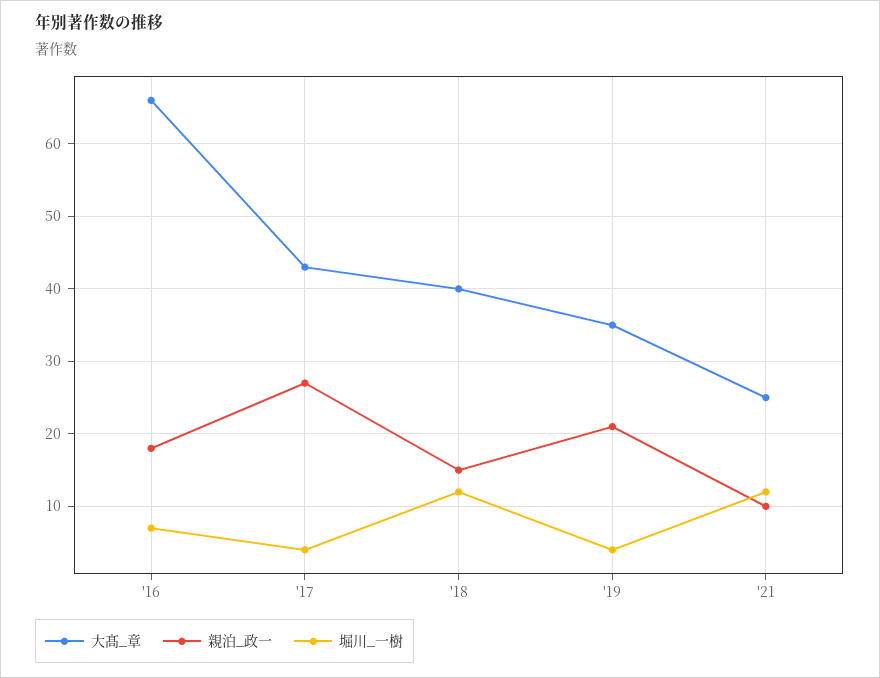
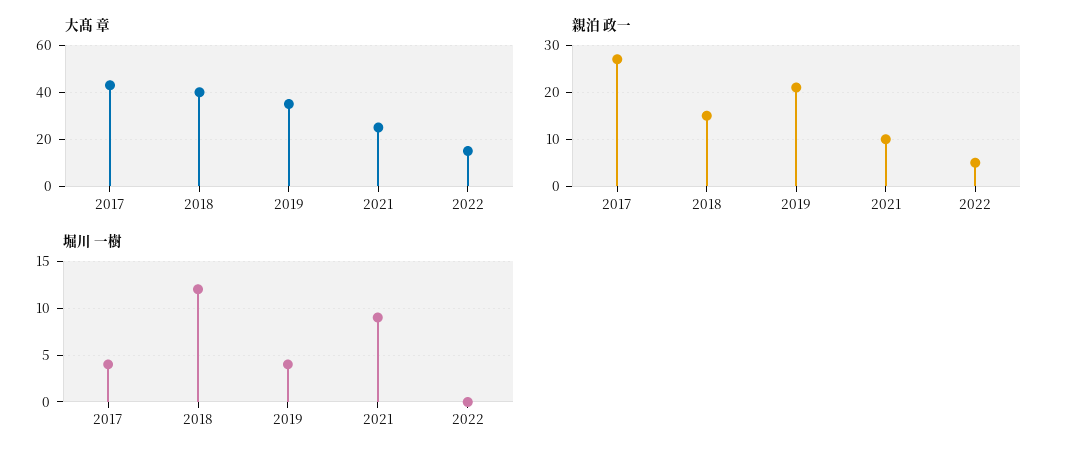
大髙_章, '16: 66 -> none
親泊_政一, '16: 18 -> none
堀川_一樹, '16: 7 -> none
堀川_一樹, '21: 12 -> 9
大髙_章, 2022: none -> 15
親泊_政一, 2022: none -> 5
堀川_一樹, 2022: none -> 0

